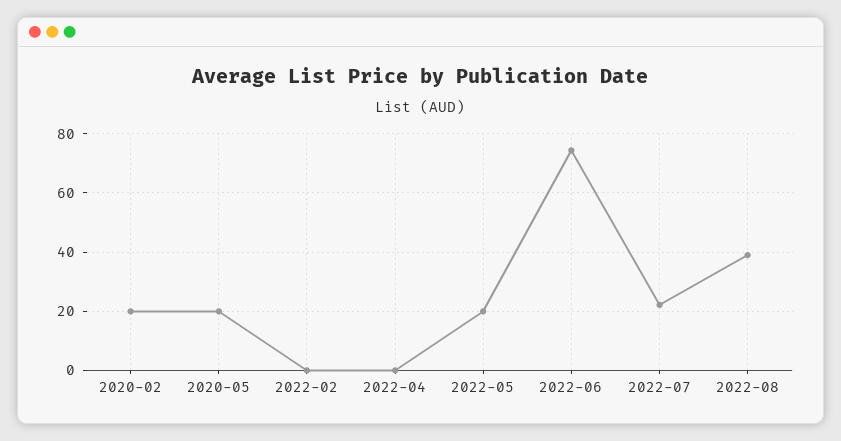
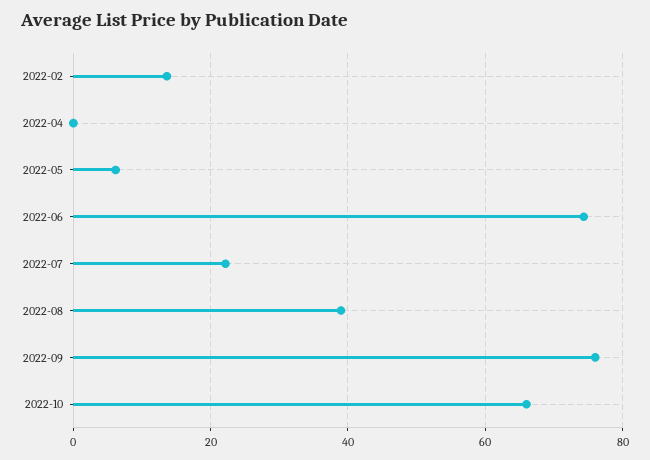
2020-02: 20 -> none
2020-05: 20 -> none
2022-02: 0 -> 14
2022-05: 20 -> 6
2022-09: none -> 76
2022-10: none -> 66

